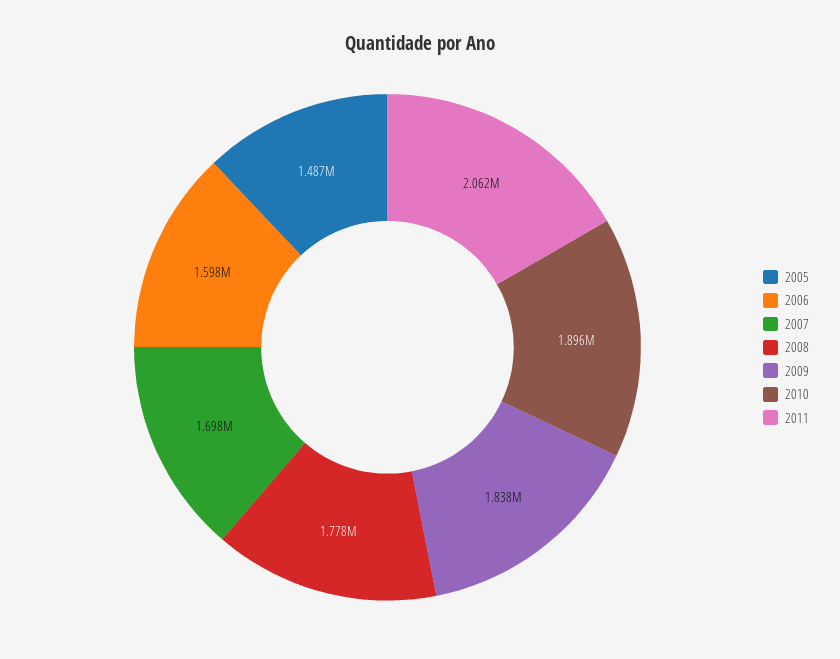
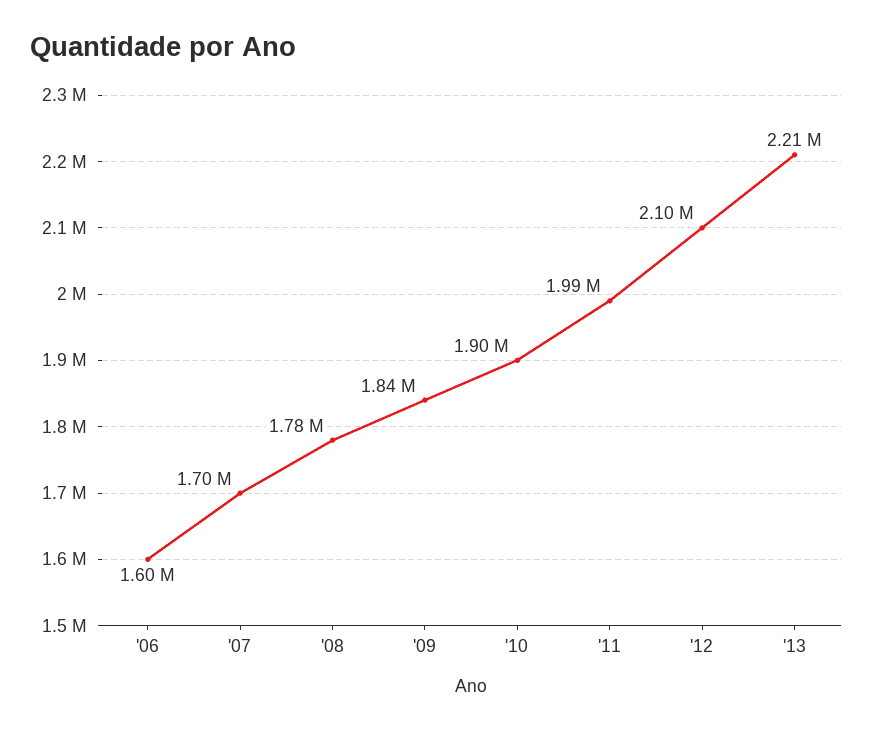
2005: 1487000 -> none
2011: 2062000 -> 1990000
'12: none -> 2100000
'13: none -> 2210000

